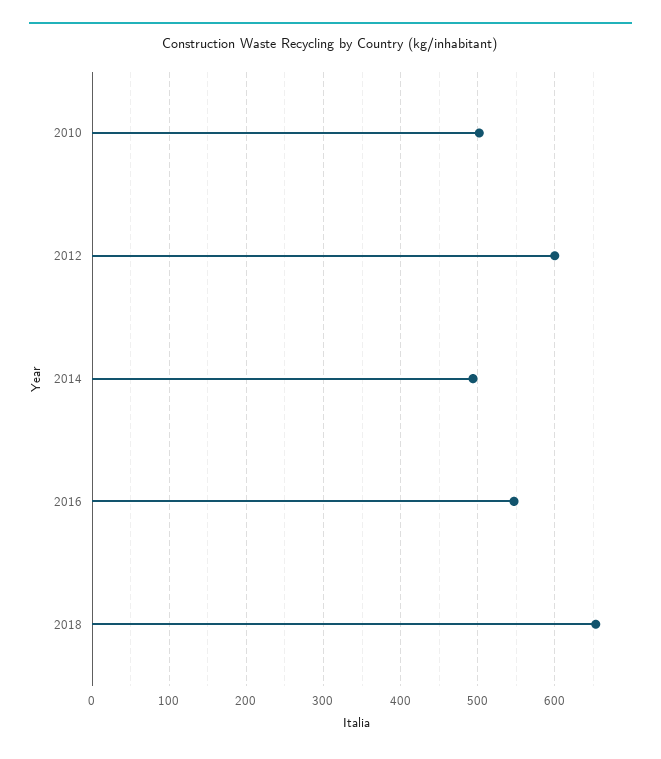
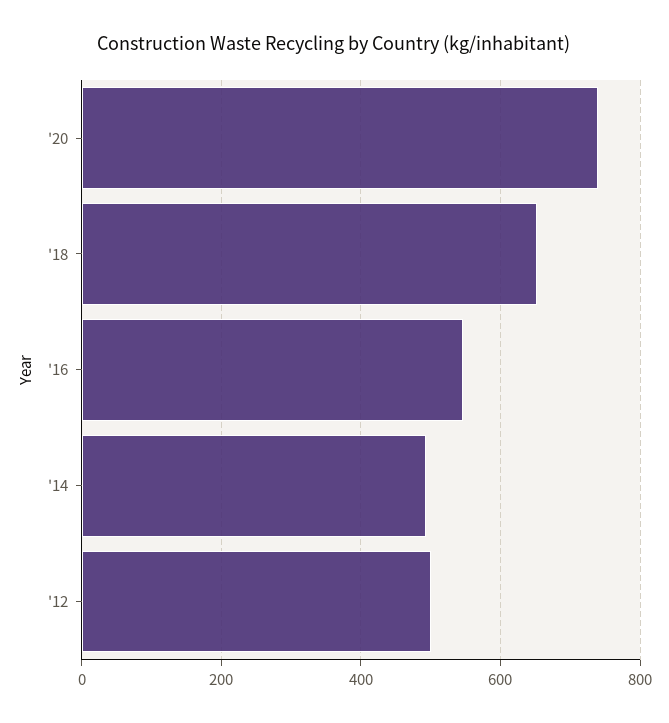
2010: 500 -> none
2012: 600 -> 500
'20: none -> 740

